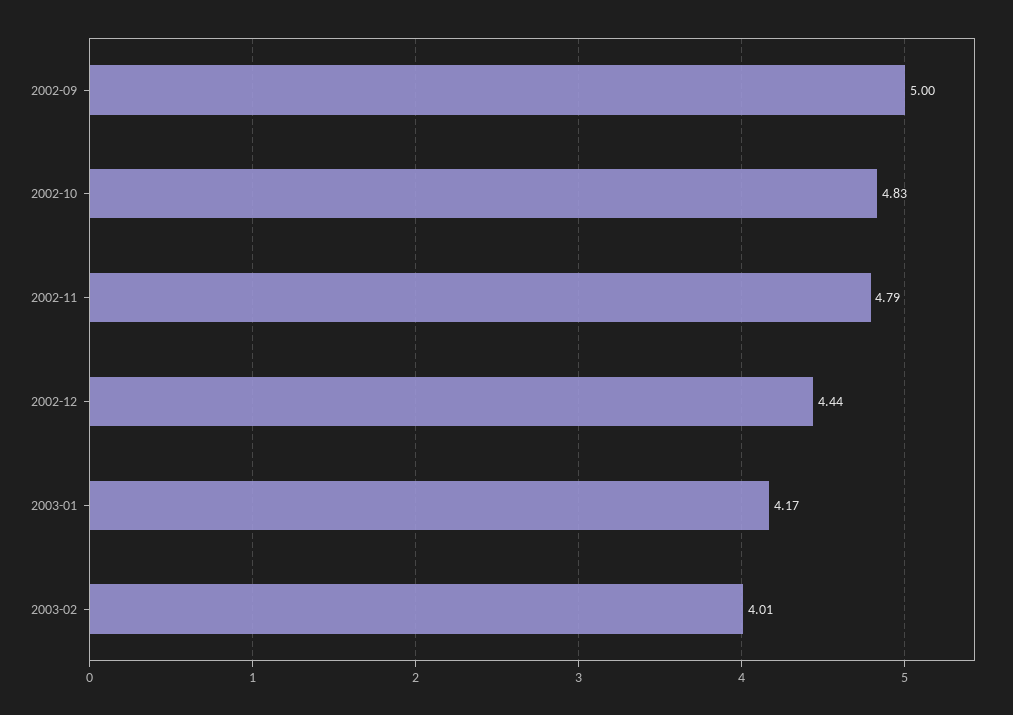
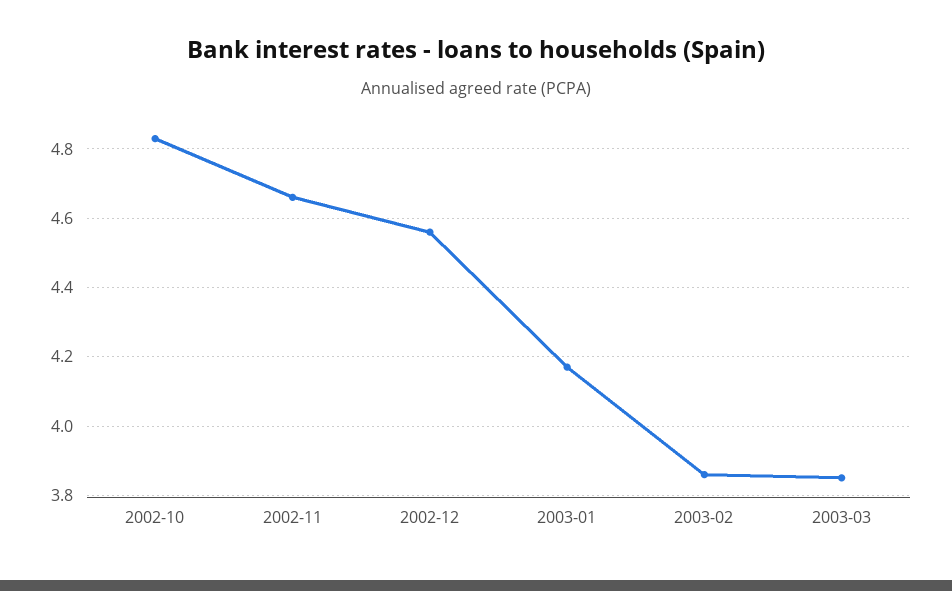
2002-09: 5 -> none
2002-11: 4.79 -> 4.65
2002-12: 4.44 -> 4.55
2003-02: 4.01 -> 3.85
2003-03: none -> 3.85

